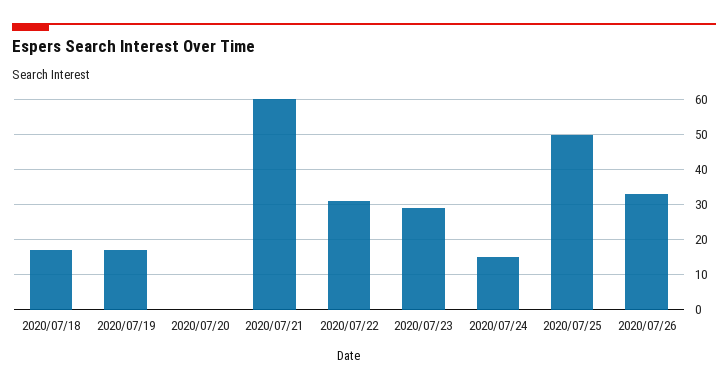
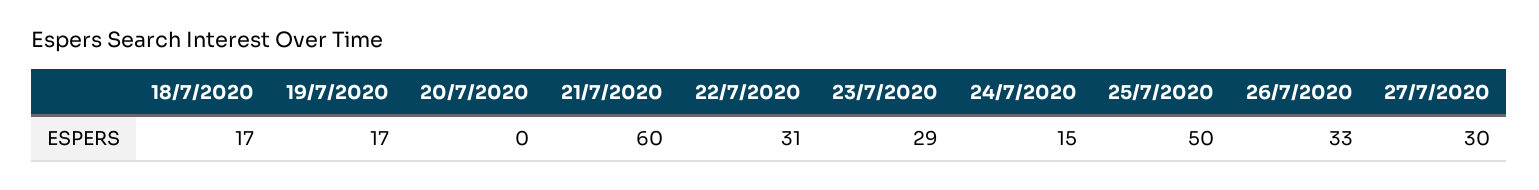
27/7/2020: none -> 30

